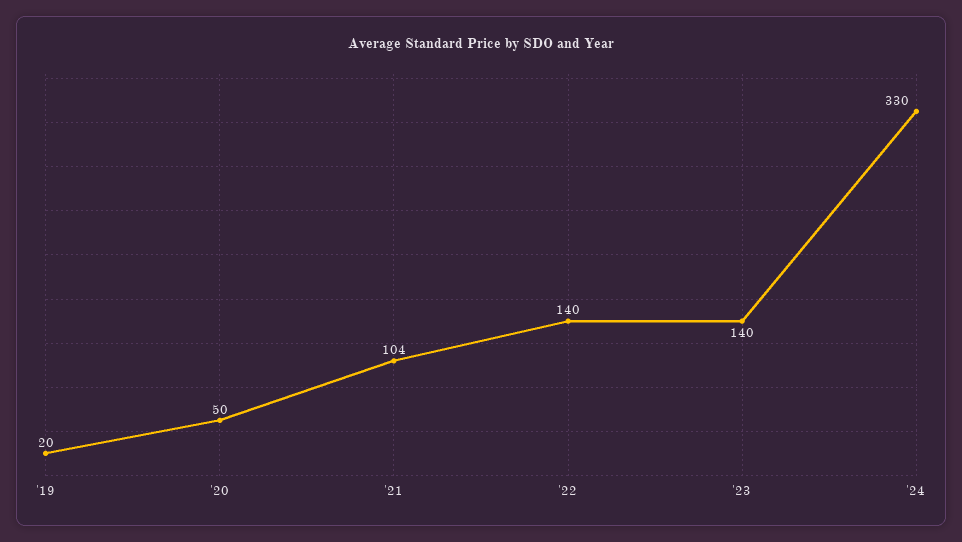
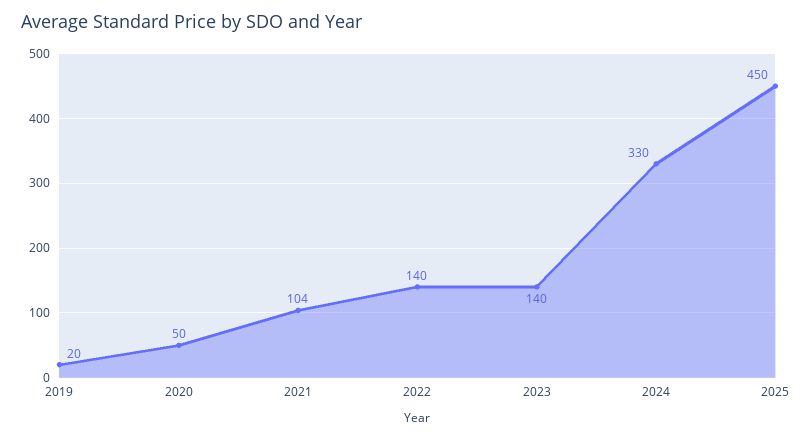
2025: none -> 450

